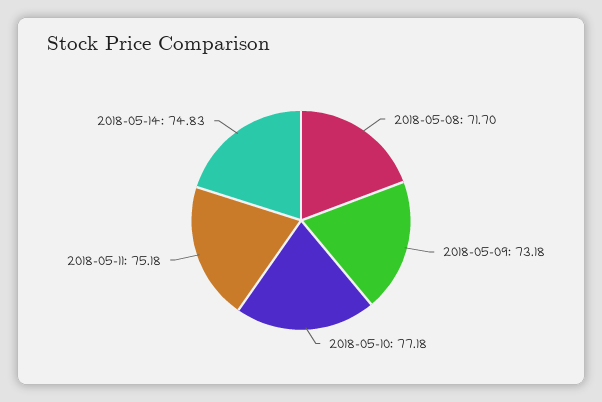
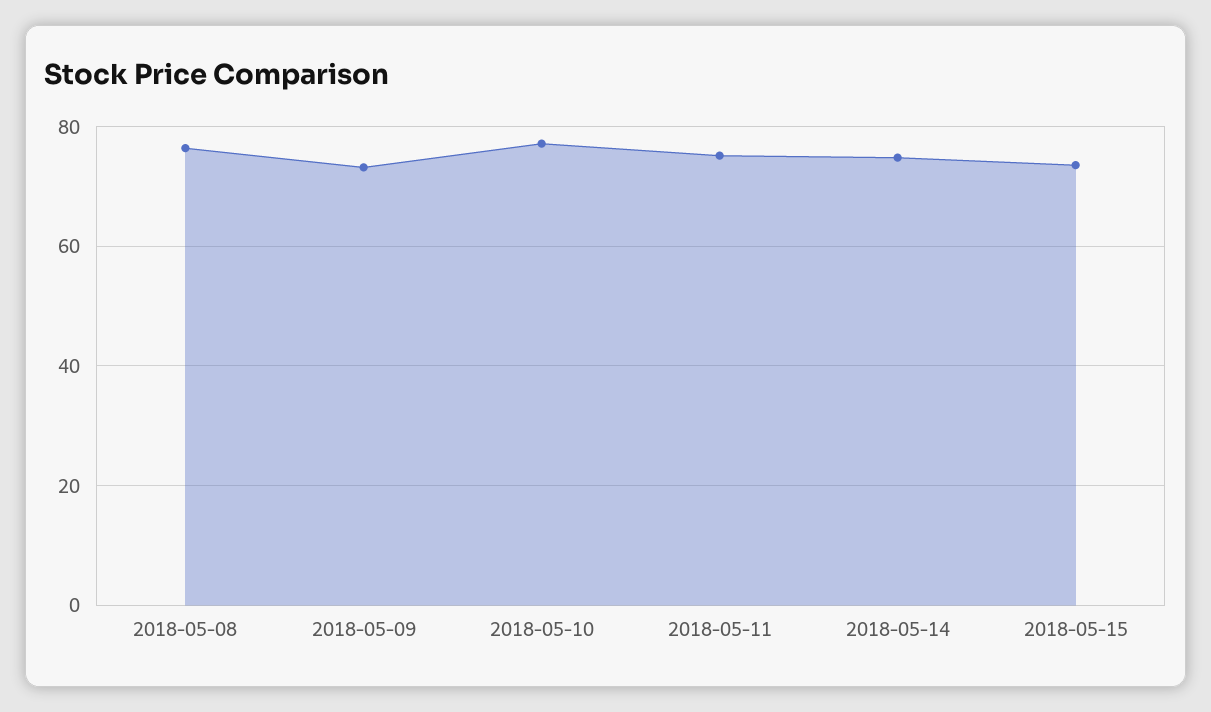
2018-05-08: 71.7 -> 76
2018-05-15: none -> 74

